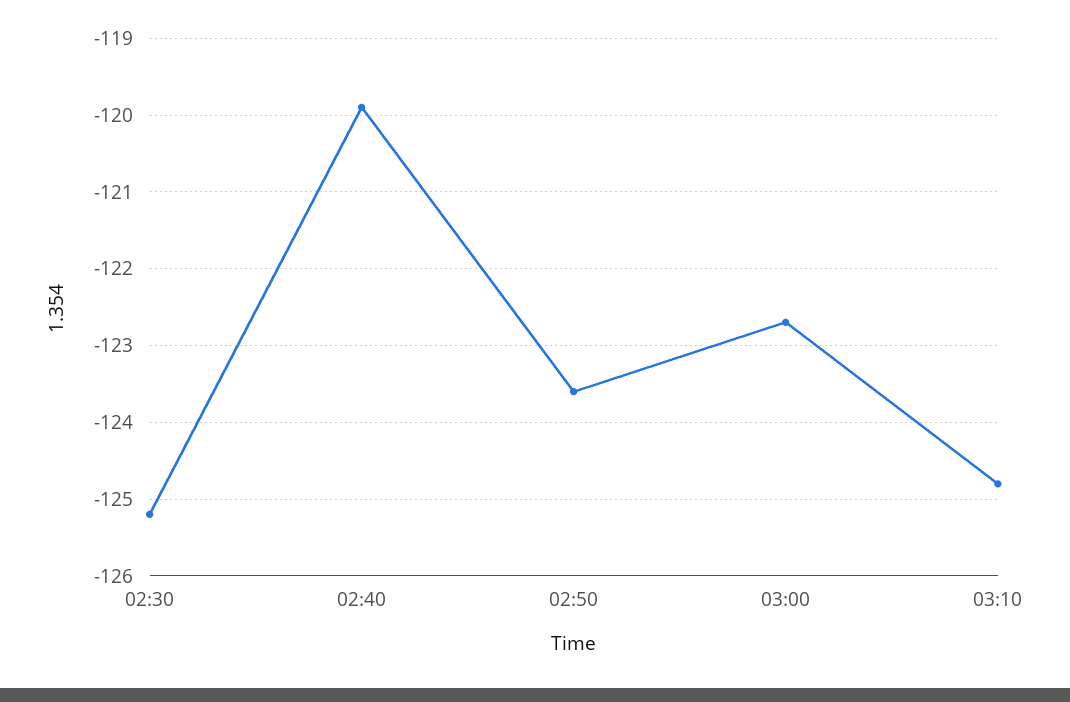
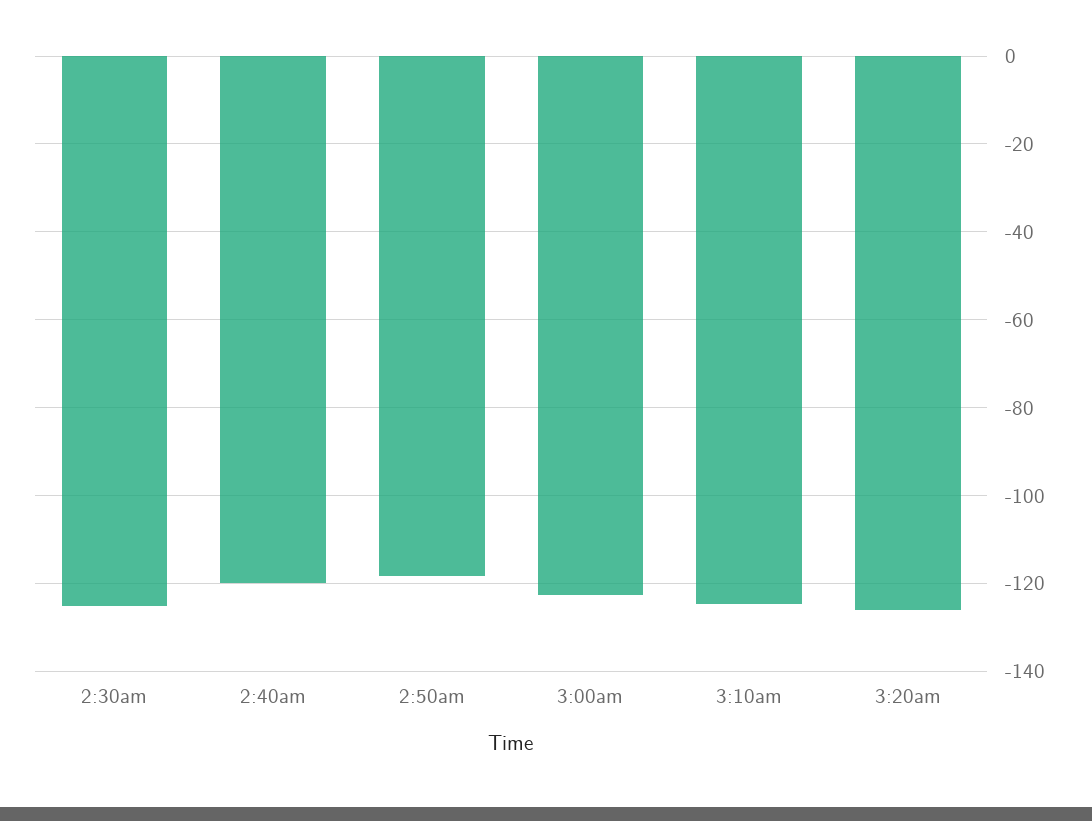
02:50: -123.6 -> -118
3:20am: none -> -126

